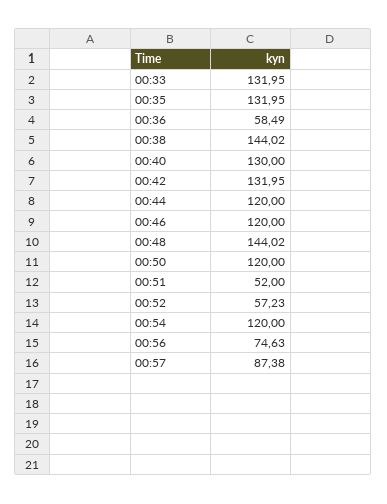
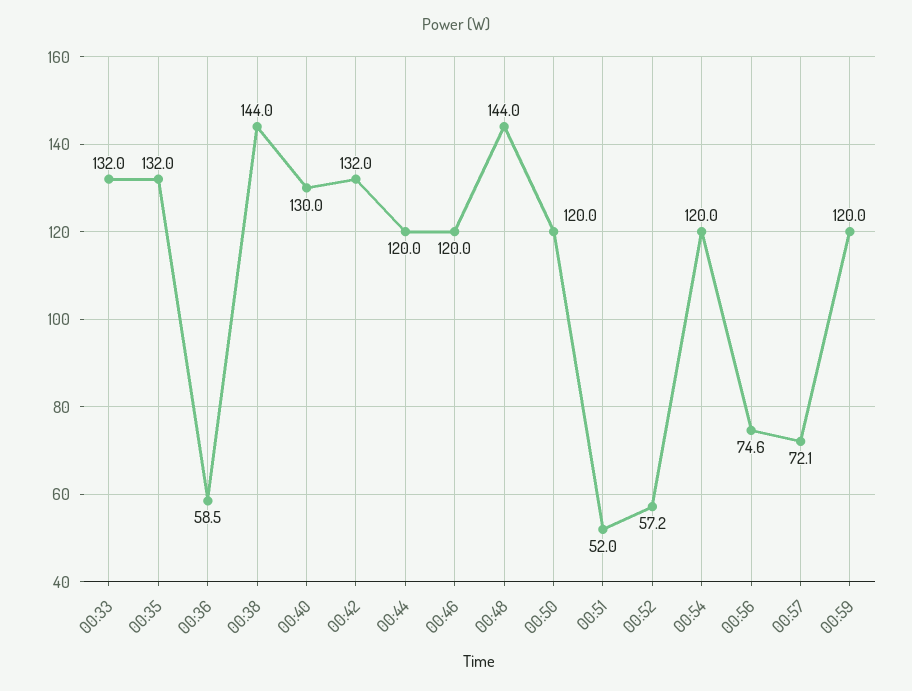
00:57: 87.38 -> 72.1
00:59: none -> 120

